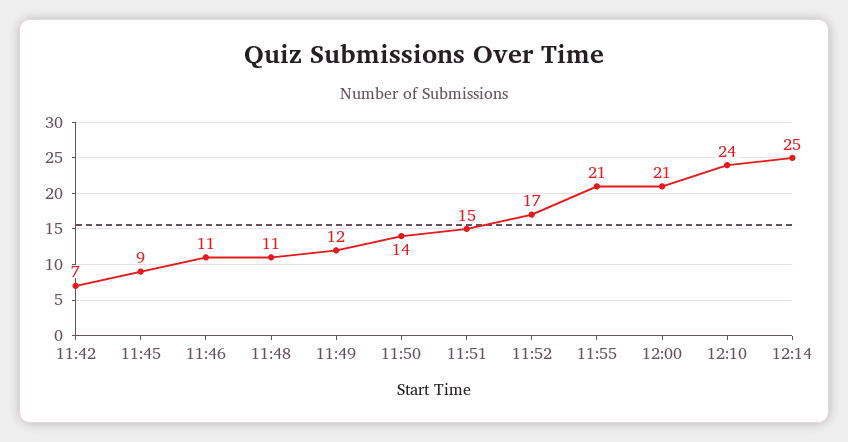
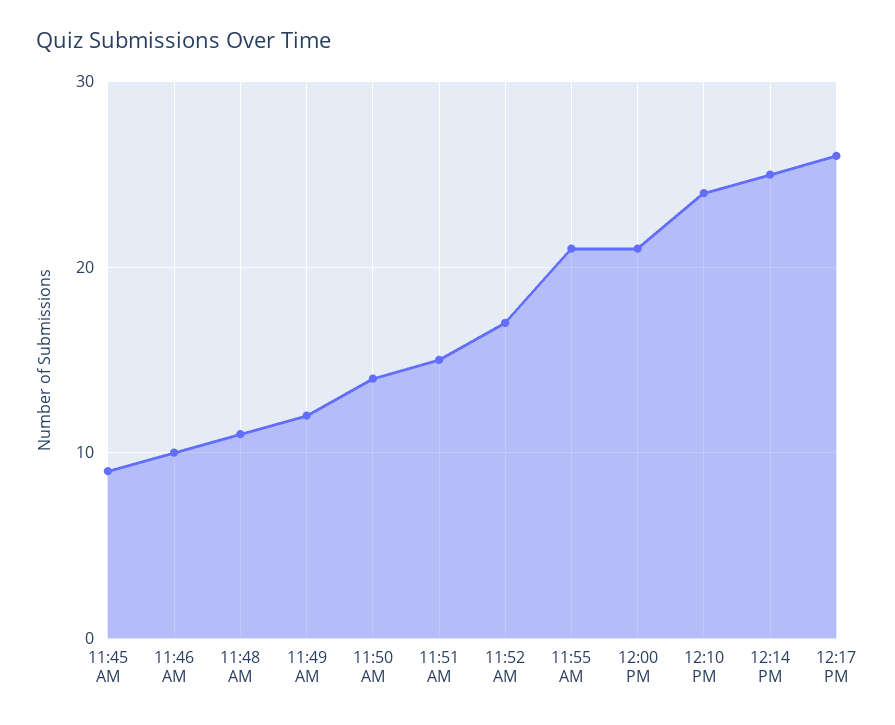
11:42: 7 -> none
11:46: 11 -> 10
12:17 PM: none -> 26

